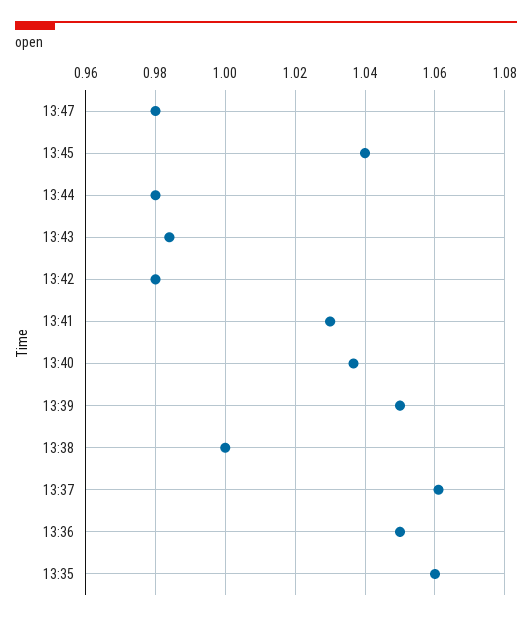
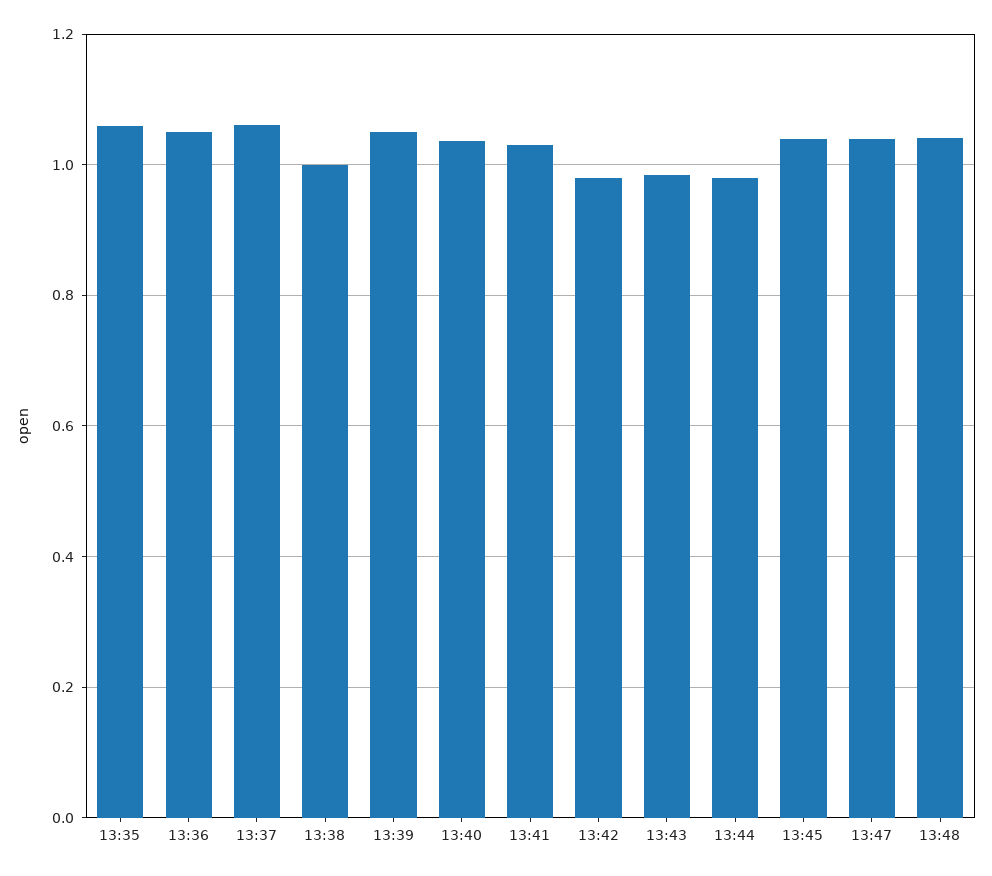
13:47: 0.98 -> 1.04
13:48: none -> 1.04

